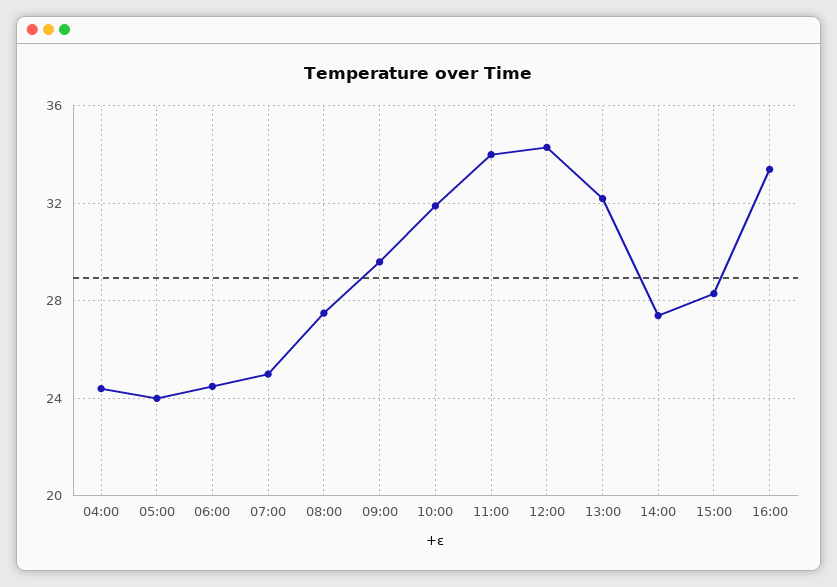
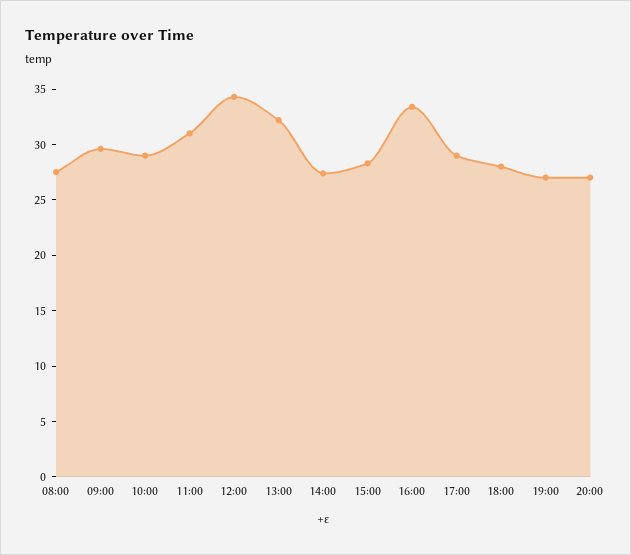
04:00: 24.5 -> none
05:00: 24 -> none
06:00: 24.5 -> none
07:00: 25 -> none
10:00: 32 -> 29
11:00: 34 -> 31
17:00: none -> 29
18:00: none -> 28
19:00: none -> 27
20:00: none -> 27

